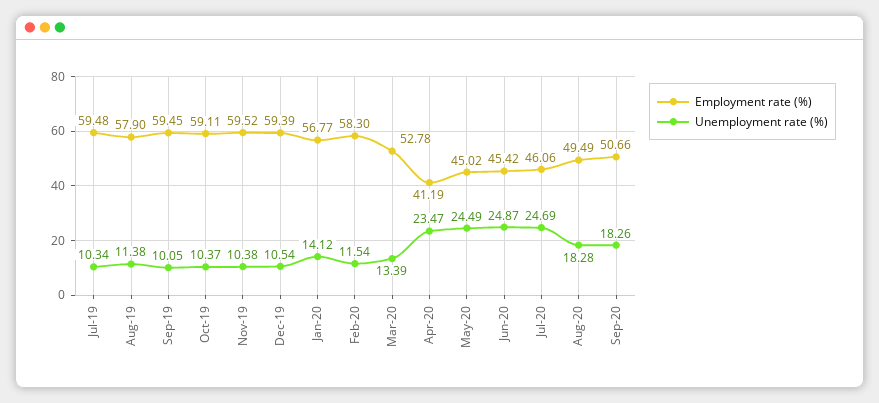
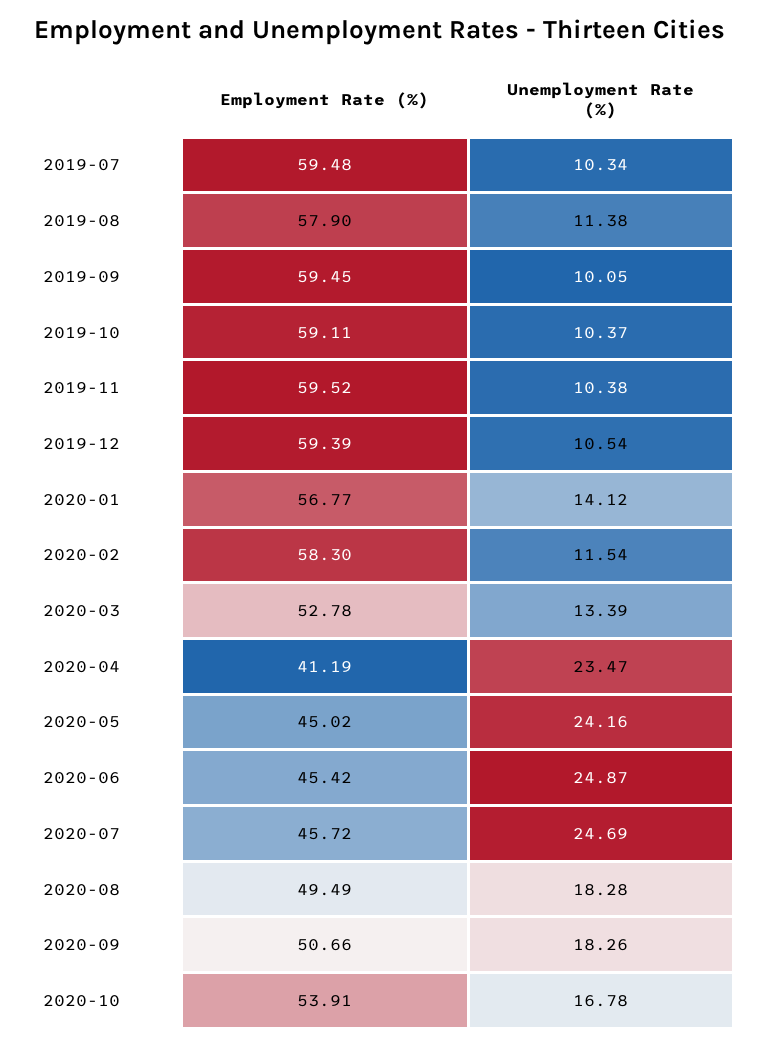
Unemployment rate (%), May-20: 24.49 -> 24.16
Employment rate (%), Jul-20: 46.06 -> 45.72
Employment rate (%), 2020-10: none -> 53.91
Unemployment rate (%), 2020-10: none -> 16.78

